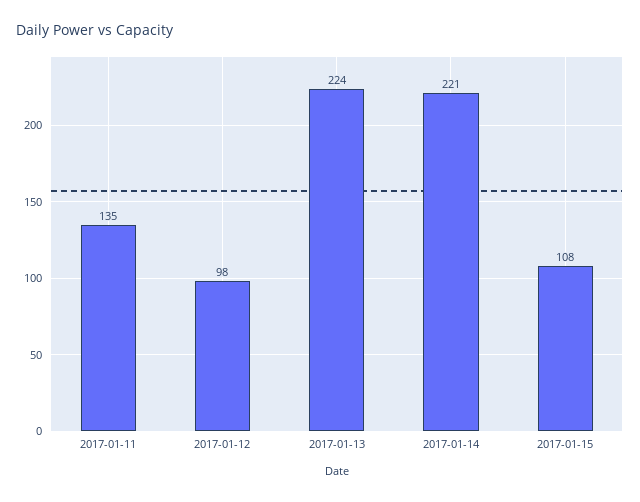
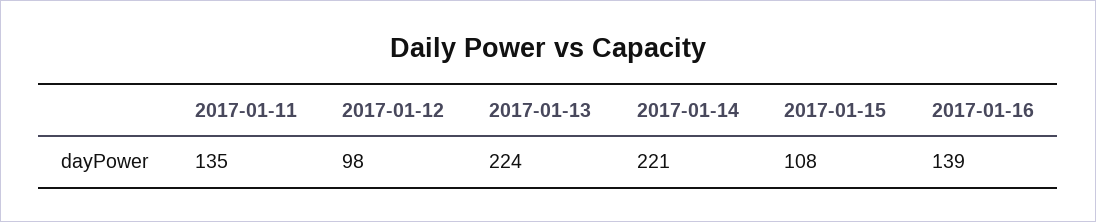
2017-01-16: none -> 139

